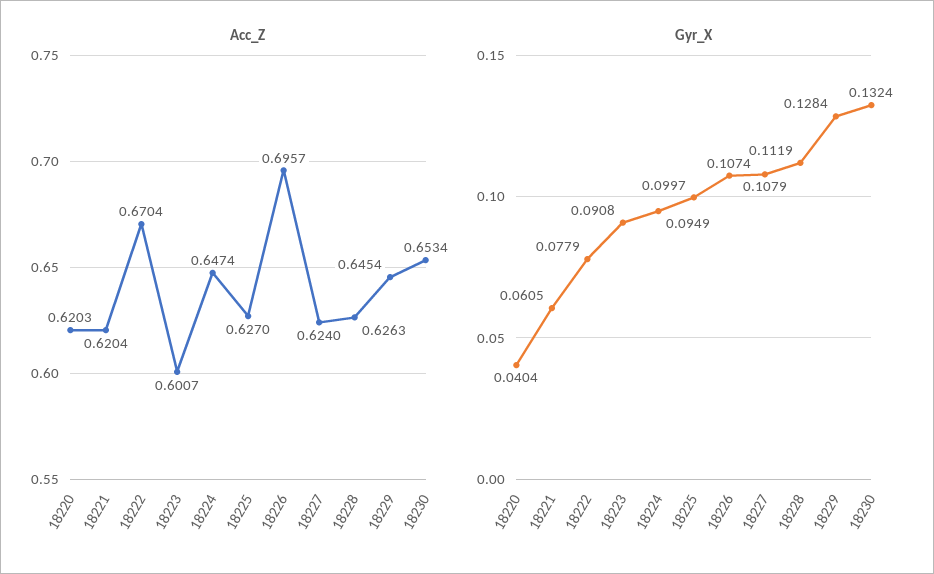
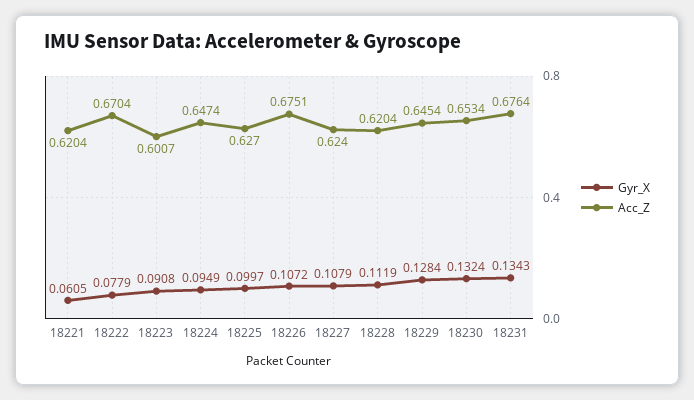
Acc_Z, 18220: 0.6203 -> none
Acc_Z, 18226: 0.6957 -> 0.6751
Acc_Z, 18228: 0.6263 -> 0.6204
Gyr_X, 18220: 0.0404 -> none
Gyr_X, 18226: 0.1074 -> 0.1072
Gyr_X, 18231: none -> 0.1343
Acc_Z, 18231: none -> 0.6764

